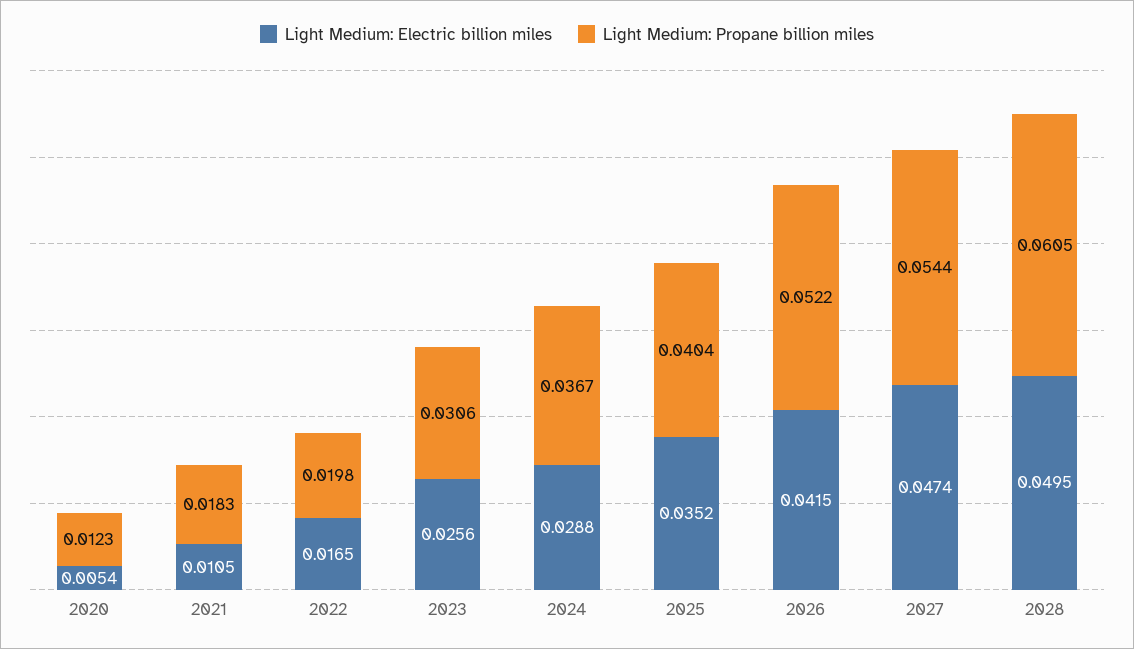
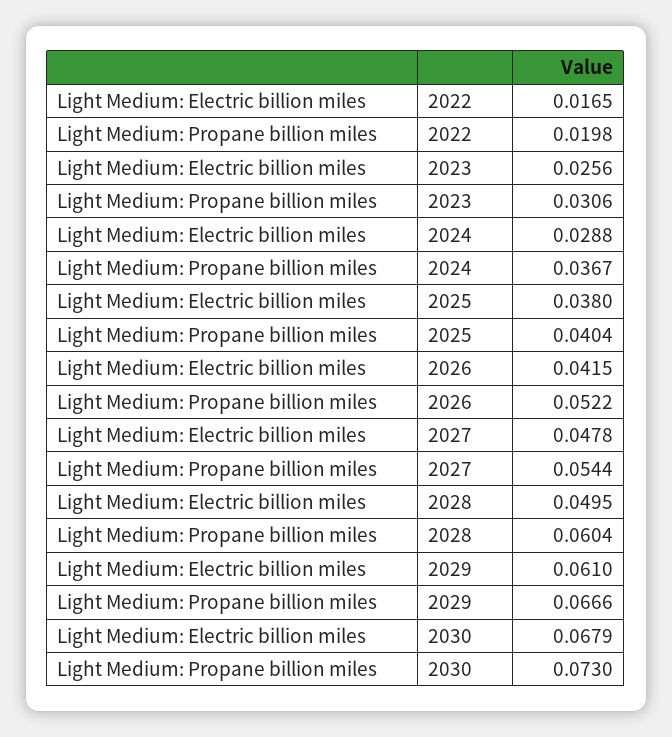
Light Medium: Electric billion miles, 2020: 0.0054 -> none
Light Medium: Propane billion miles, 2020: 0.0123 -> none
Light Medium: Electric billion miles, 2021: 0.0105 -> none
Light Medium: Propane billion miles, 2021: 0.0183 -> none
Light Medium: Electric billion miles, 2025: 0.0352 -> 0.038
Light Medium: Electric billion miles, 2027: 0.0474 -> 0.0478
Light Medium: Propane billion miles, 2028: 0.0605 -> 0.0604
Light Medium: Electric billion miles, 2029: none -> 0.061
Light Medium: Propane billion miles, 2029: none -> 0.0666
Light Medium: Electric billion miles, 2030: none -> 0.0679
Light Medium: Propane billion miles, 2030: none -> 0.073

